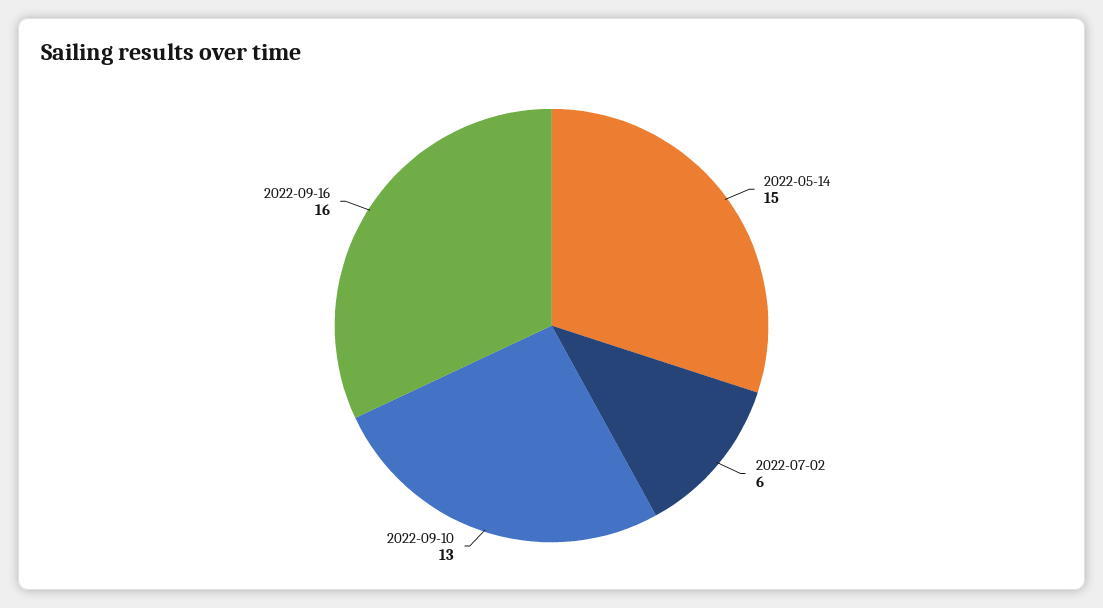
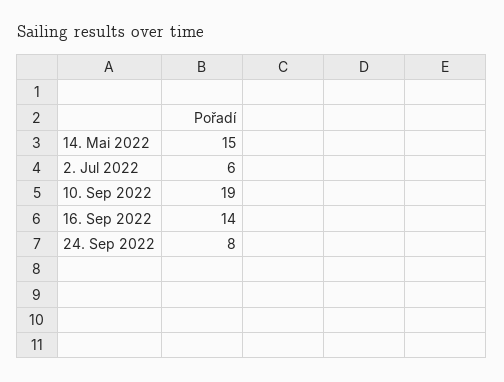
2022-09-10: 13 -> 19
2022-09-16: 16 -> 14
24. Sep 2022: none -> 8

